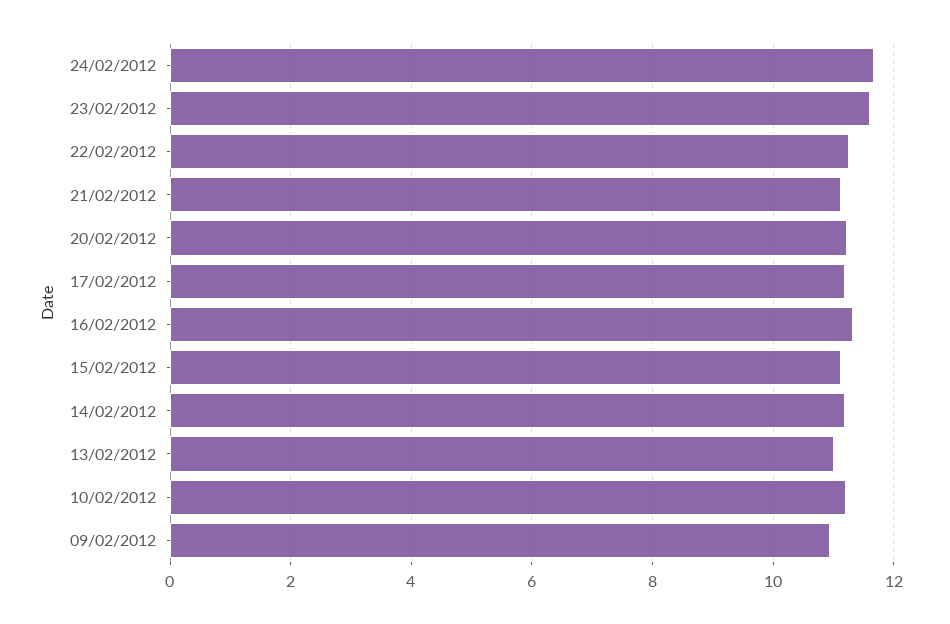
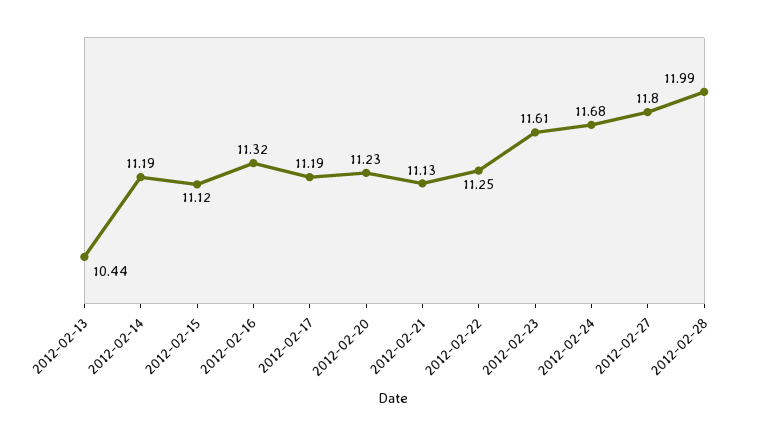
13/02/2012: 11 -> 10.44
10/02/2012: 11.2 -> none
09/02/2012: 11 -> none
2012-02-27: none -> 11.8
2012-02-28: none -> 11.99

